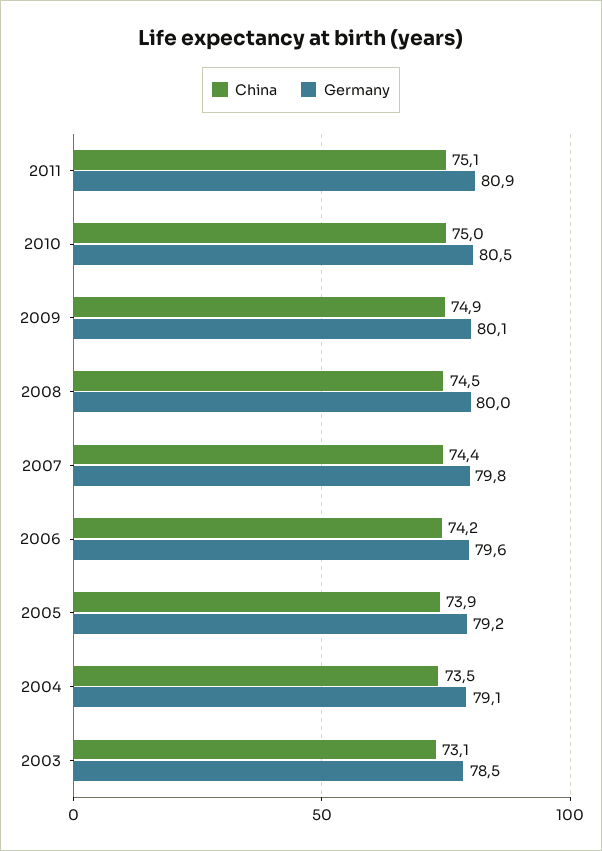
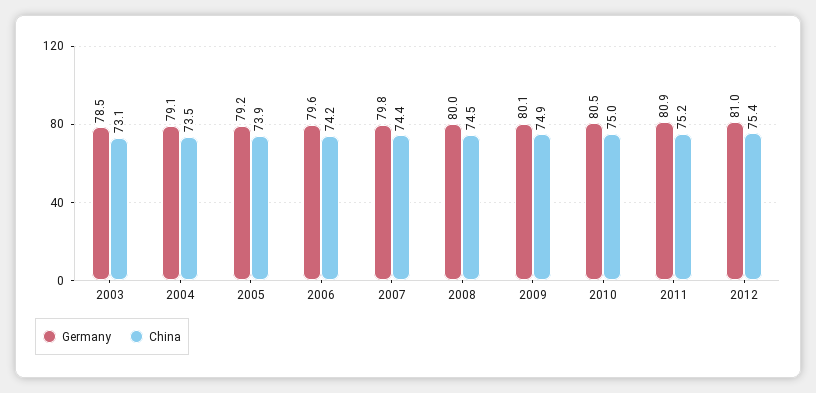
China, 2011: 75.1 -> 75.2
Germany, 2012: none -> 81
China, 2012: none -> 75.4

